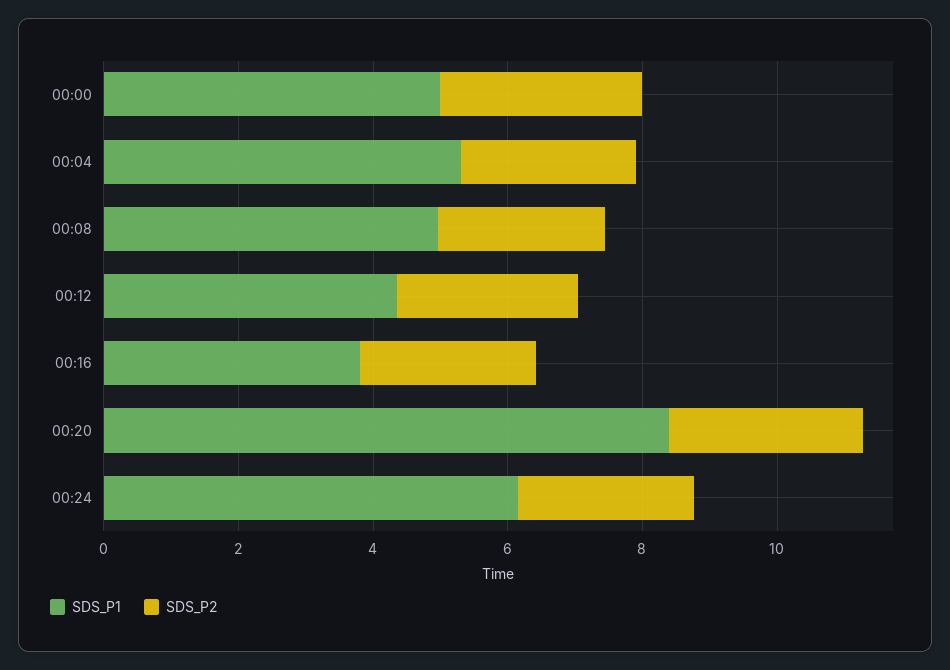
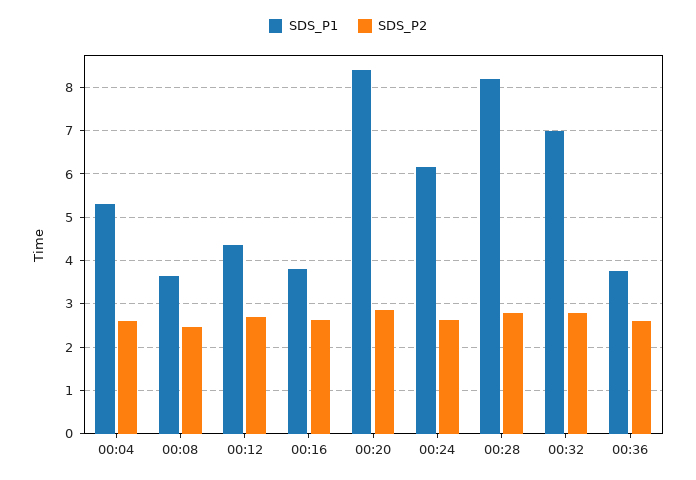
SDS_P1, 00:00: 5 -> none
SDS_P2, 00:00: 3 -> none
SDS_P1, 00:08: 5 -> 3.6
SDS_P1, 00:28: none -> 8.2
SDS_P2, 00:28: none -> 2.8
SDS_P1, 00:32: none -> 7
SDS_P2, 00:32: none -> 2.8
SDS_P1, 00:36: none -> 3.8
SDS_P2, 00:36: none -> 2.6

